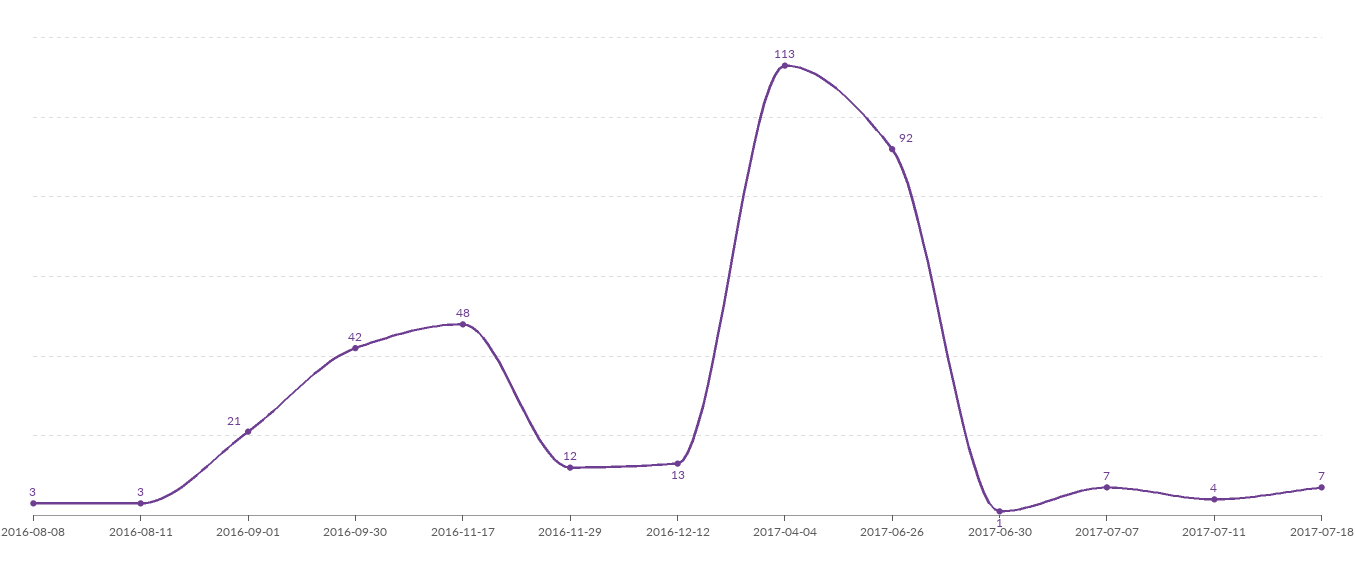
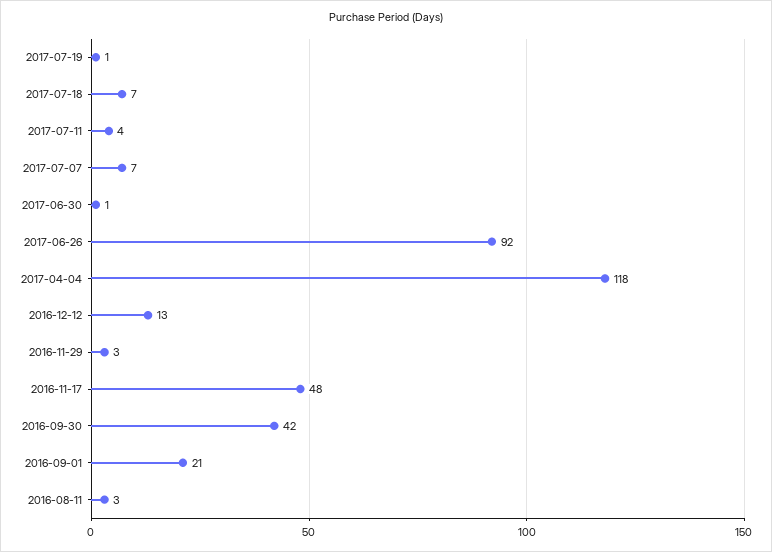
2016-08-08: 3 -> none
2016-11-29: 12 -> 3
2017-04-04: 113 -> 118
2017-07-19: none -> 1

